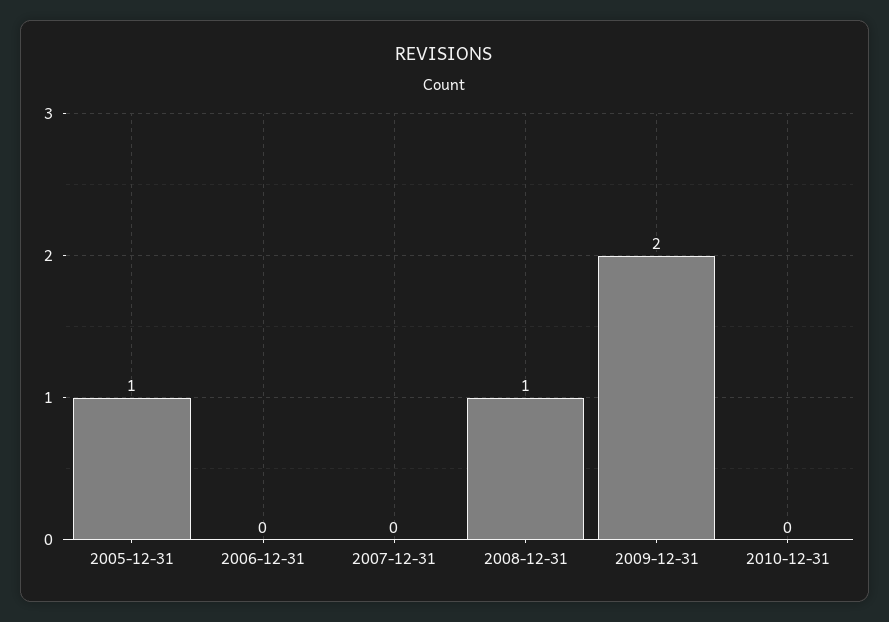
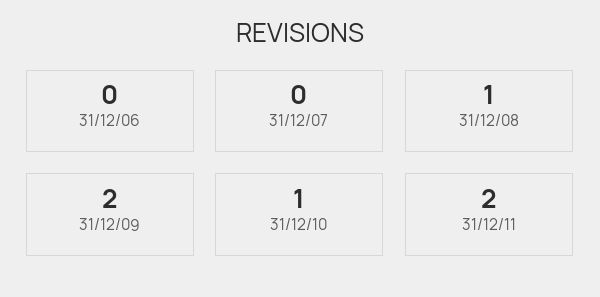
2005-12-31: 1 -> none
2010-12-31: 0 -> 1
31/12/11: none -> 2

